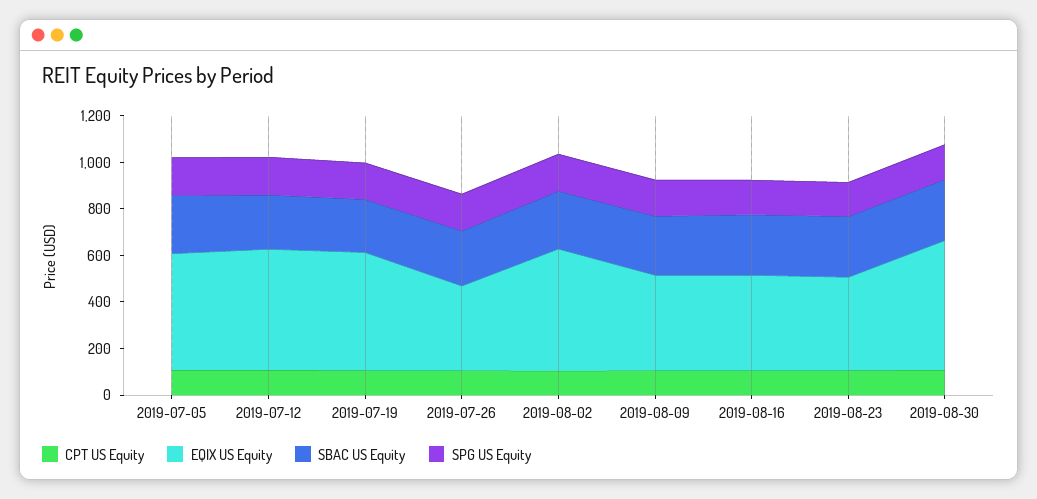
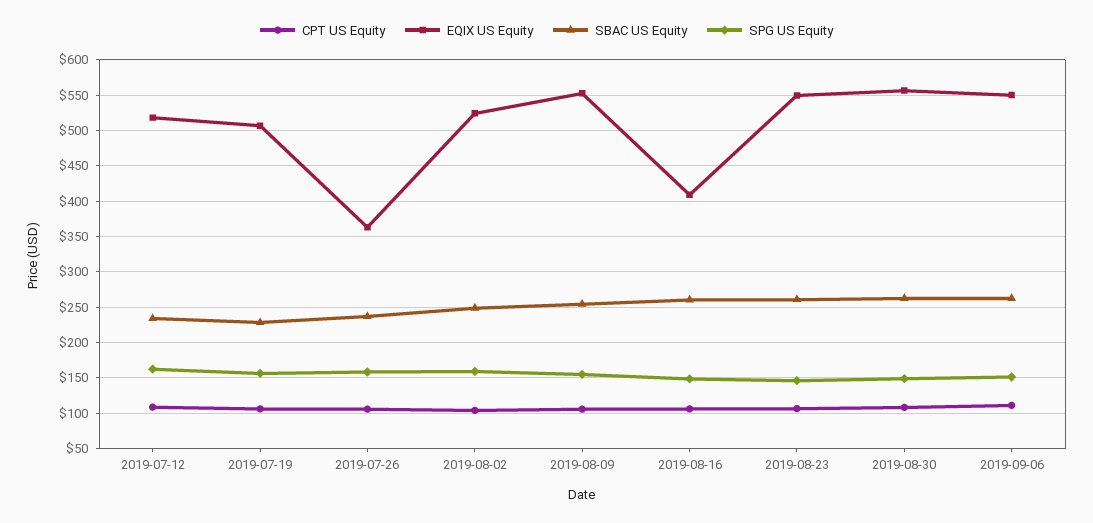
CPT US Equity, 2019-07-05: 100 -> none
EQIX US Equity, 2019-07-05: 500 -> none
SBAC US Equity, 2019-07-05: 250 -> none
SPG US Equity, 2019-07-05: 150 -> none
EQIX US Equity, 2019-08-09: 400 -> 550
EQIX US Equity, 2019-08-23: 400 -> 550
CPT US Equity, 2019-09-06: none -> 110
EQIX US Equity, 2019-09-06: none -> 550
SBAC US Equity, 2019-09-06: none -> 260
SPG US Equity, 2019-09-06: none -> 150

